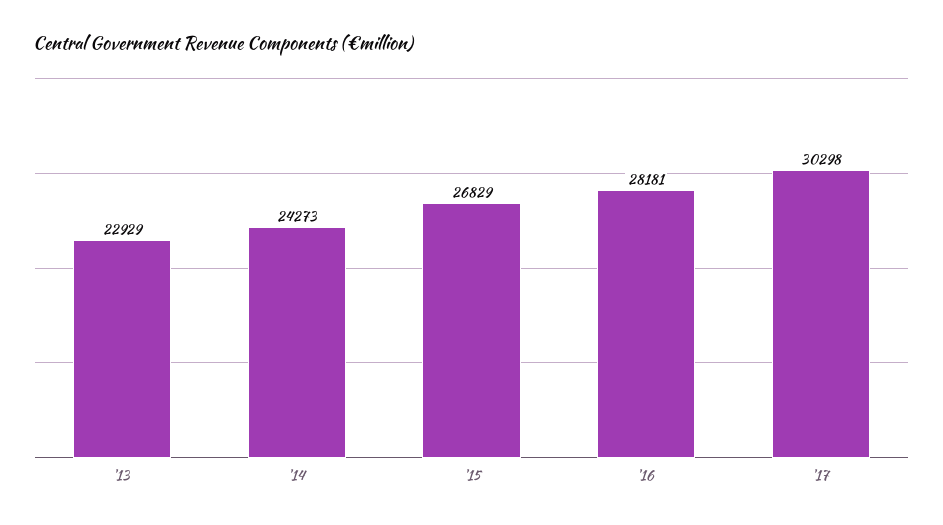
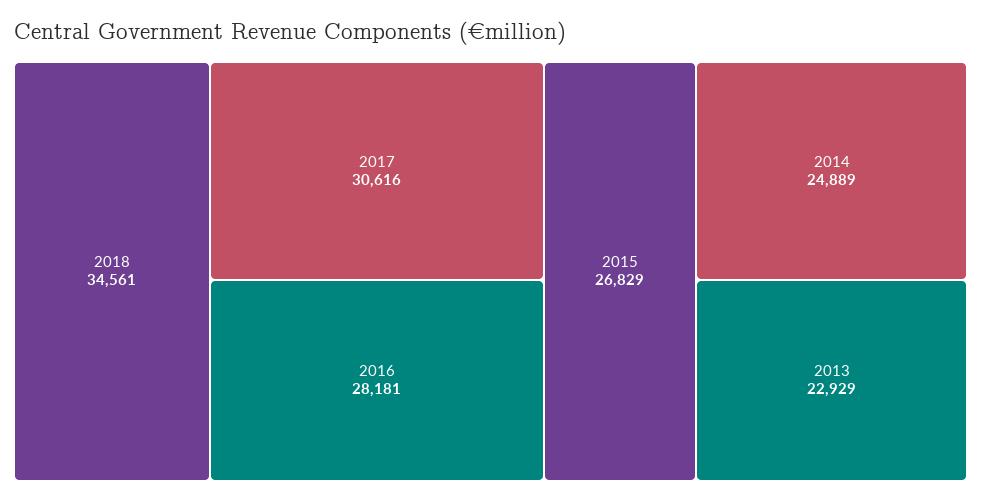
'14: 24273 -> 24889
'17: 30298 -> 30616
2018: none -> 34561

